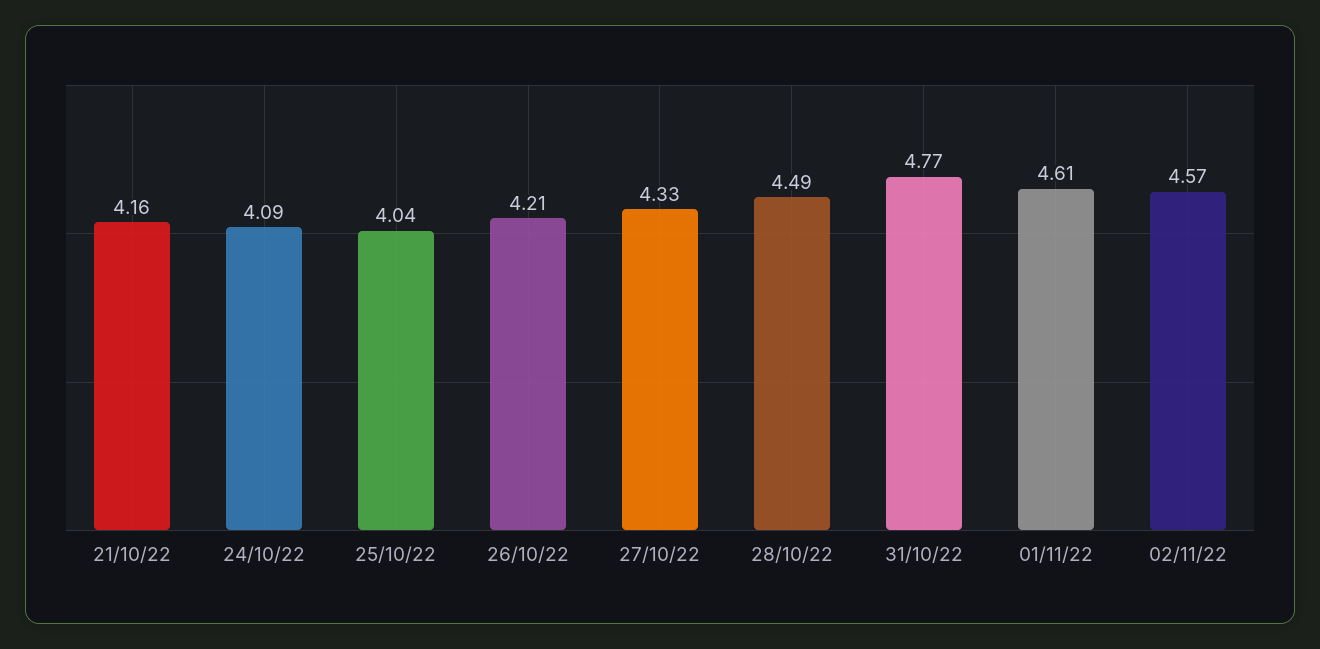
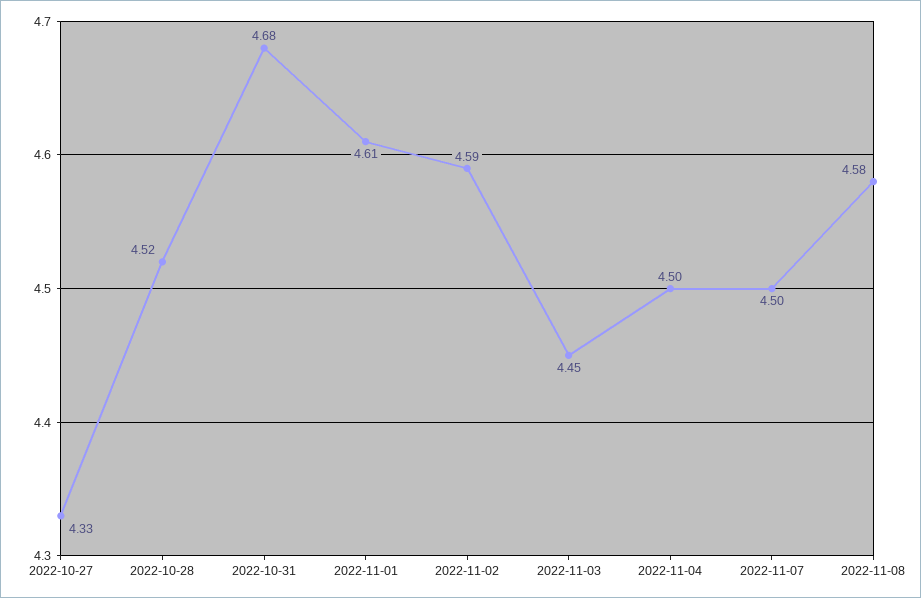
21/10/22: 4.16 -> none
24/10/22: 4.09 -> none
25/10/22: 4.04 -> none
26/10/22: 4.21 -> none
28/10/22: 4.49 -> 4.52
31/10/22: 4.77 -> 4.68
02/11/22: 4.57 -> 4.59
2022-11-03: none -> 4.45
2022-11-04: none -> 4.5
2022-11-07: none -> 4.5
2022-11-08: none -> 4.58

